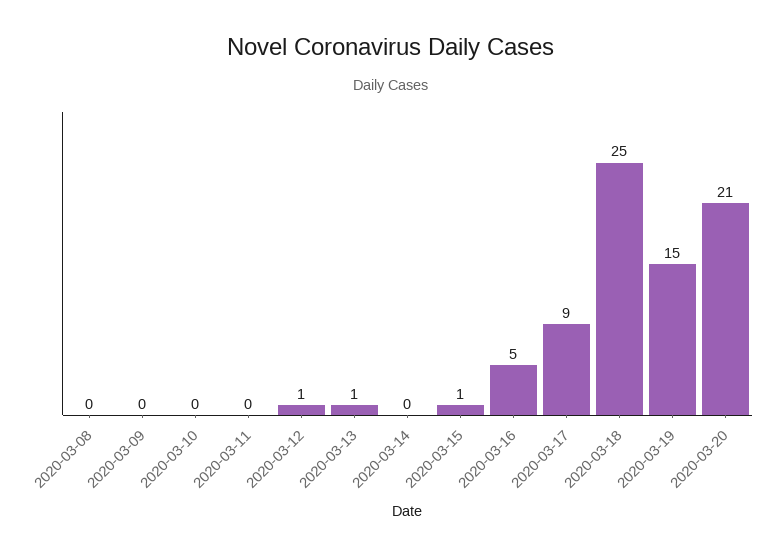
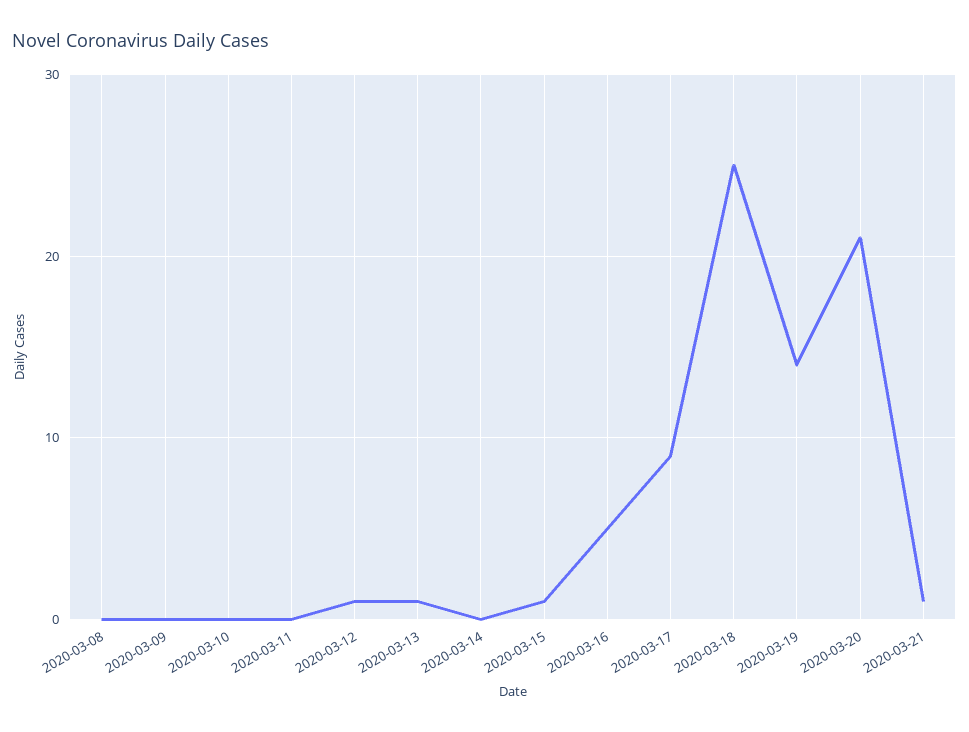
2020-03-19: 15 -> 14
2020-03-21: none -> 1

